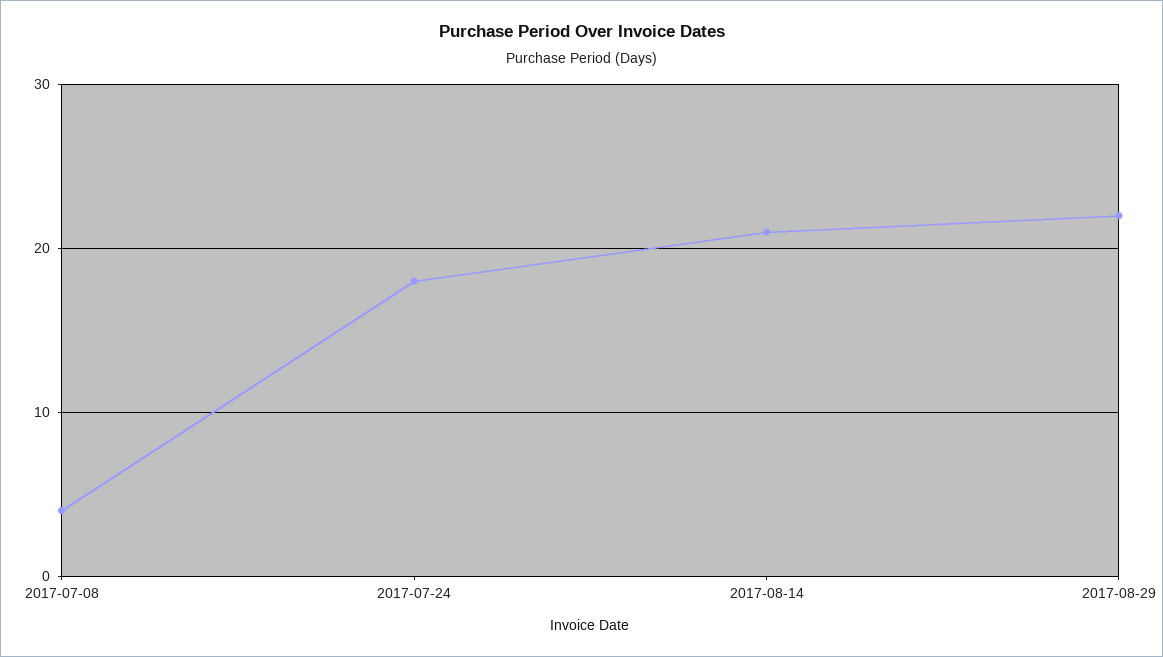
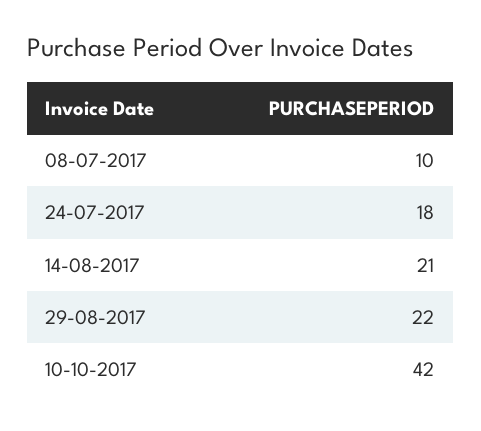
2017-07-08: 4 -> 10
10-10-2017: none -> 42

